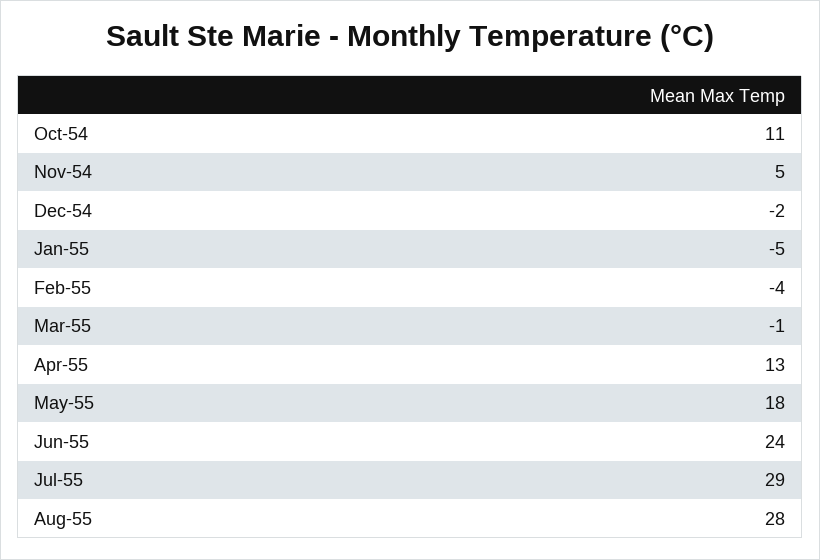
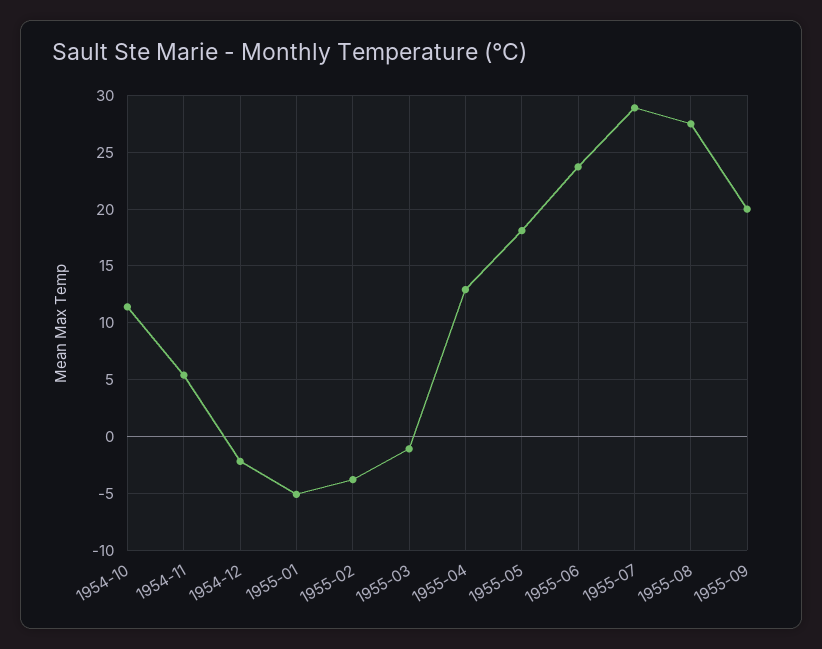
1955-09: none -> 20

